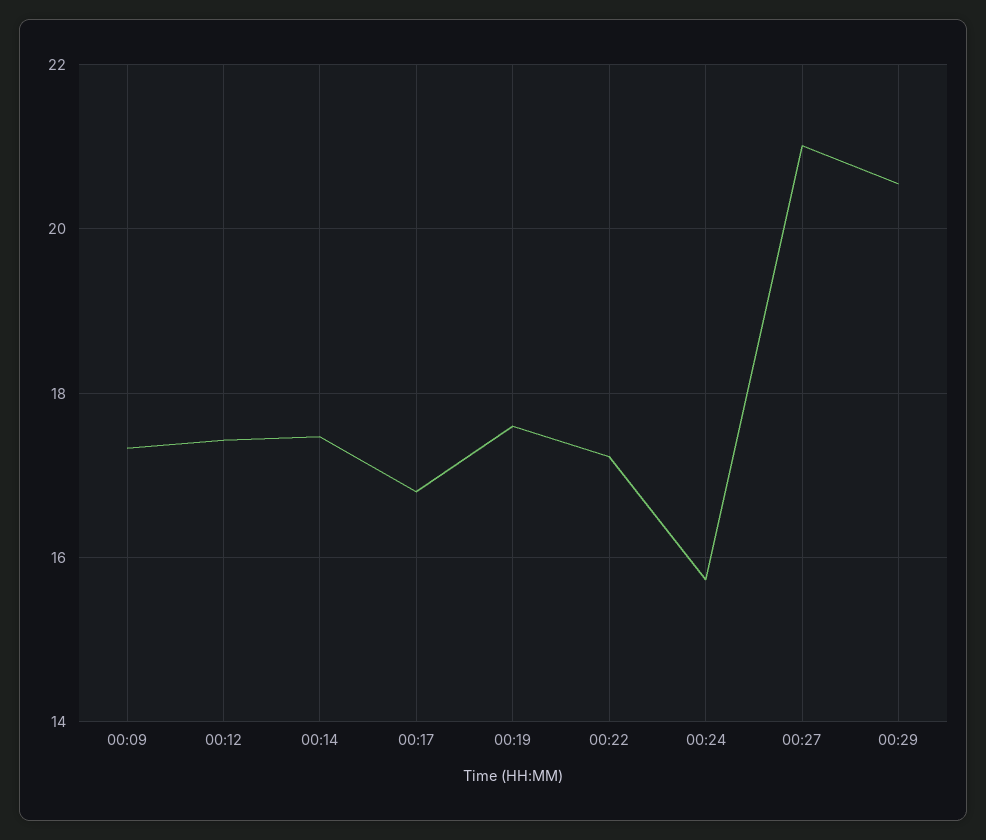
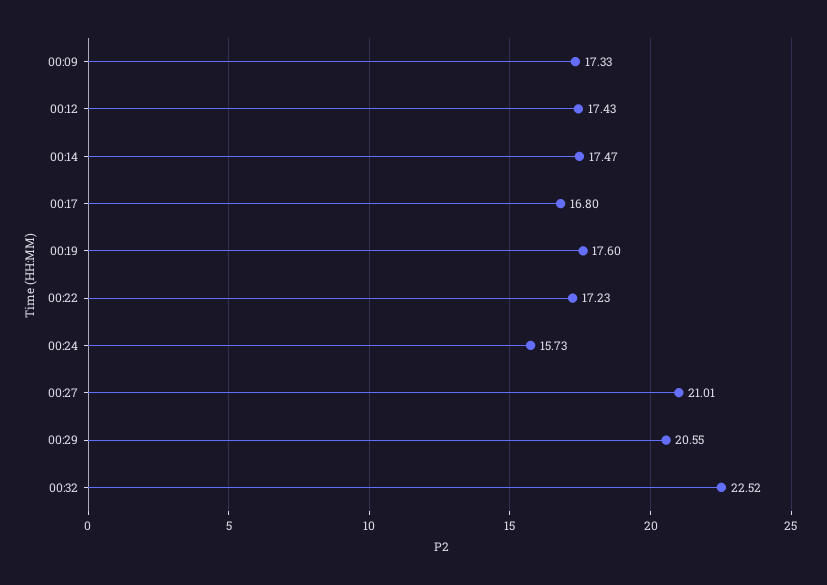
00:32: none -> 22.52

